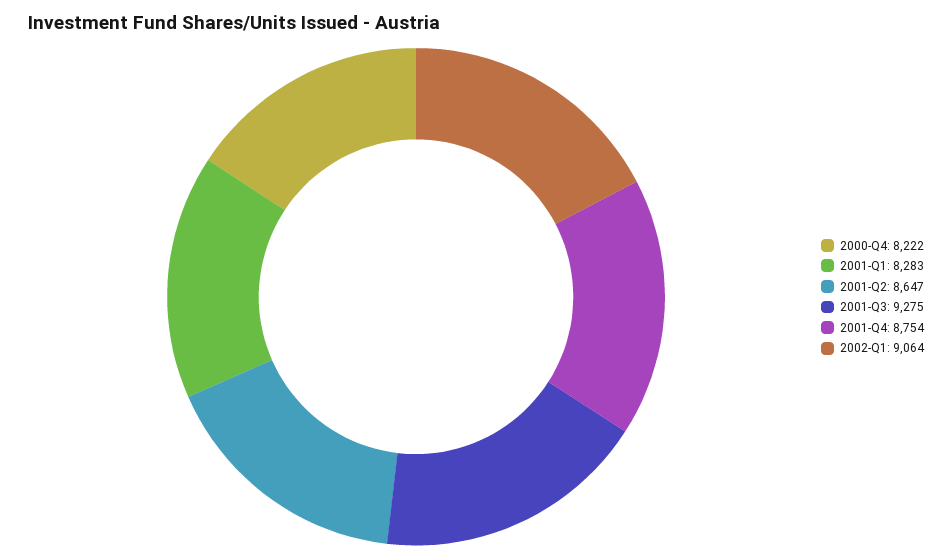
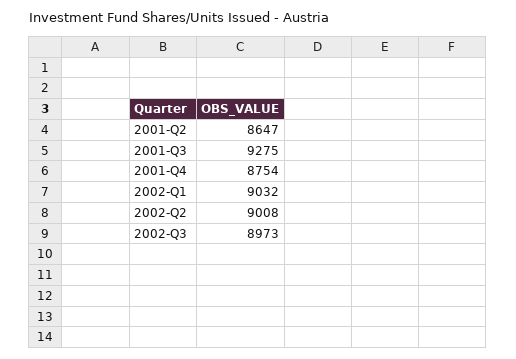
2000-Q4: 8222 -> none
2001-Q1: 8283 -> none
2002-Q1: 9064 -> 9032
2002-Q2: none -> 9008
2002-Q3: none -> 8973

